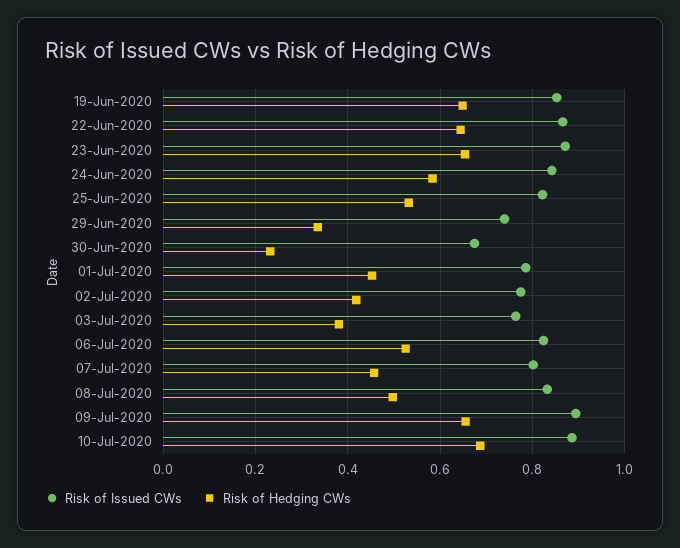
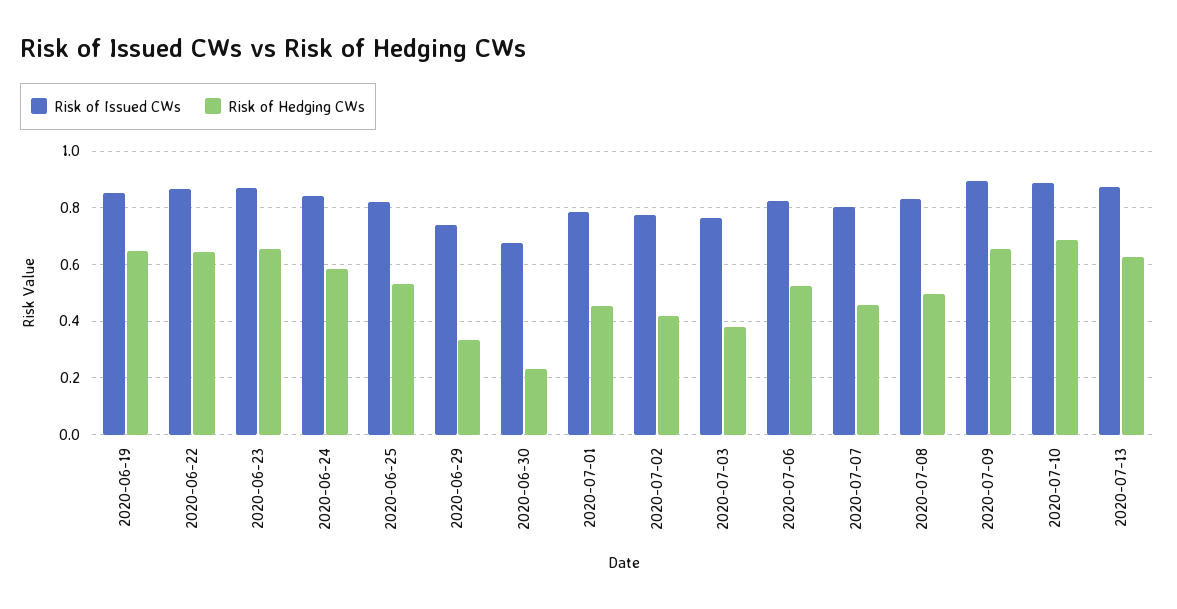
Risk of Issued CWs, 2020-07-13: none -> 0.875
Risk of Hedging CWs, 2020-07-13: none -> 0.625

